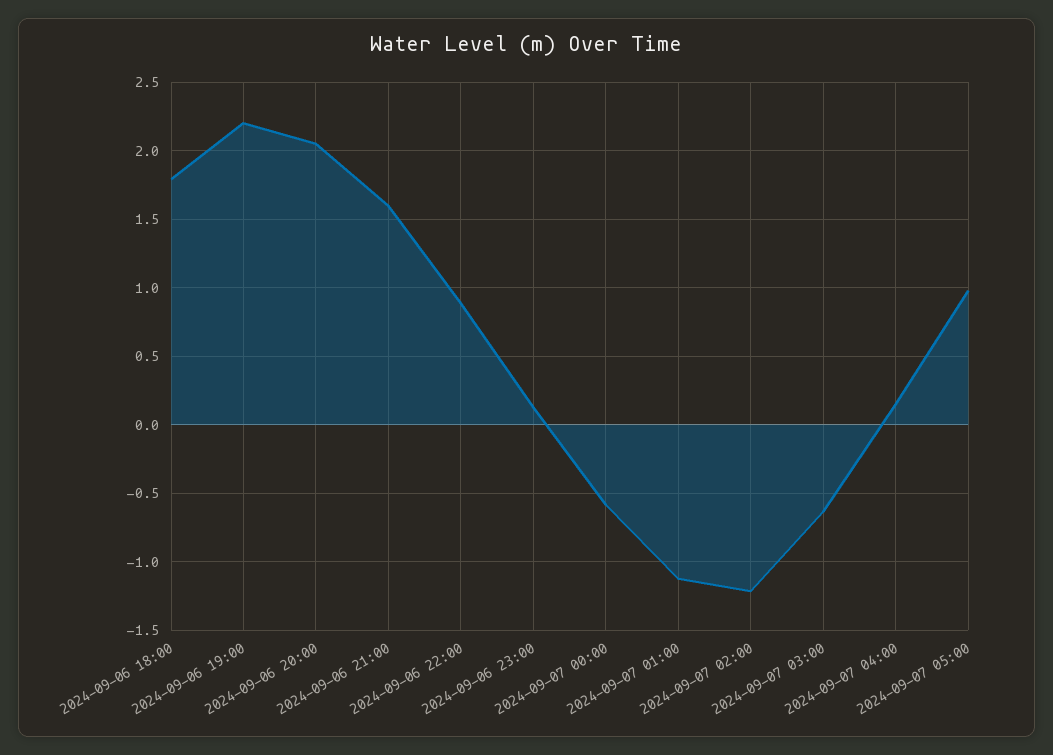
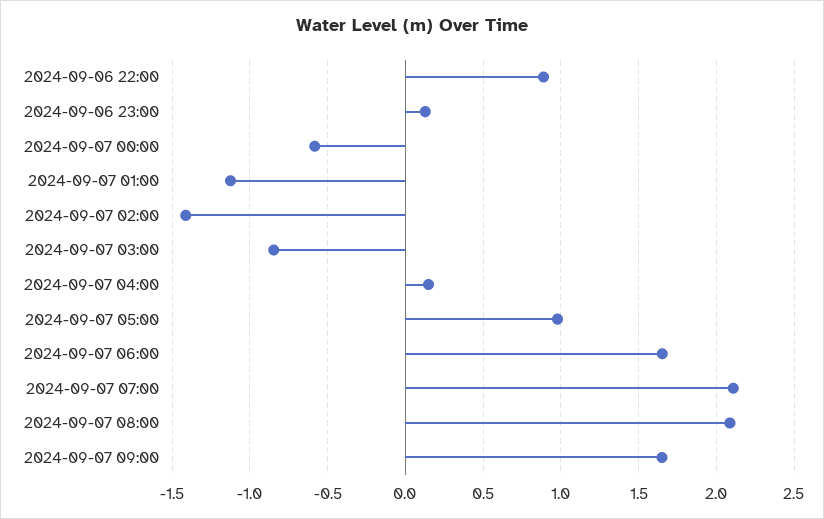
2024-09-06 18:00: 1.8 -> none
2024-09-06 19:00: 2.2 -> none
2024-09-06 20:00: 2.05 -> none
2024-09-06 21:00: 1.6 -> none
2024-09-07 02:00: -1.2 -> -1.4
2024-09-07 03:00: -0.65 -> -0.85
2024-09-07 06:00: none -> 1.65
2024-09-07 07:00: none -> 2.1
2024-09-07 08:00: none -> 2.1
2024-09-07 09:00: none -> 1.65

